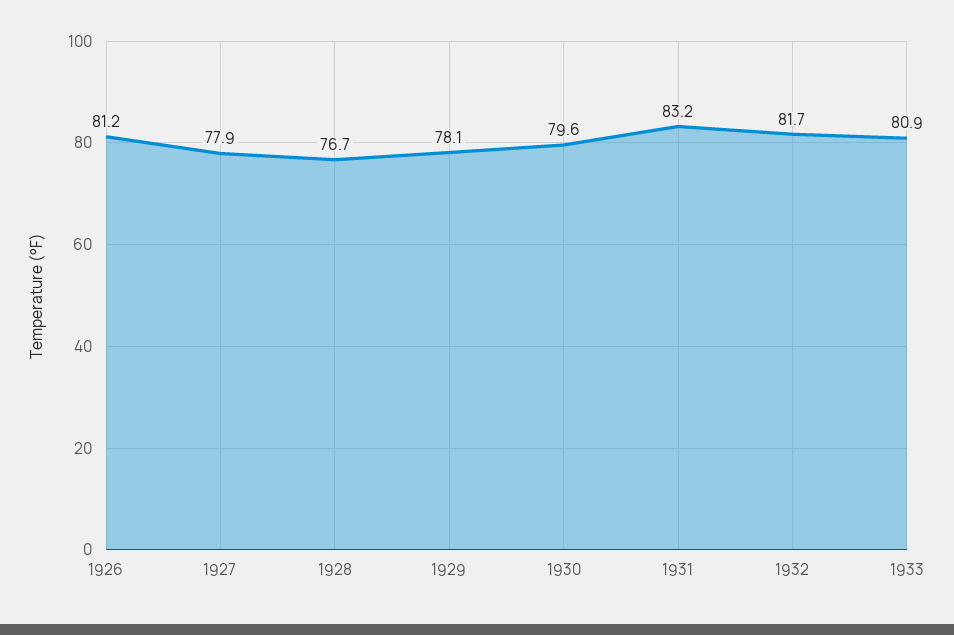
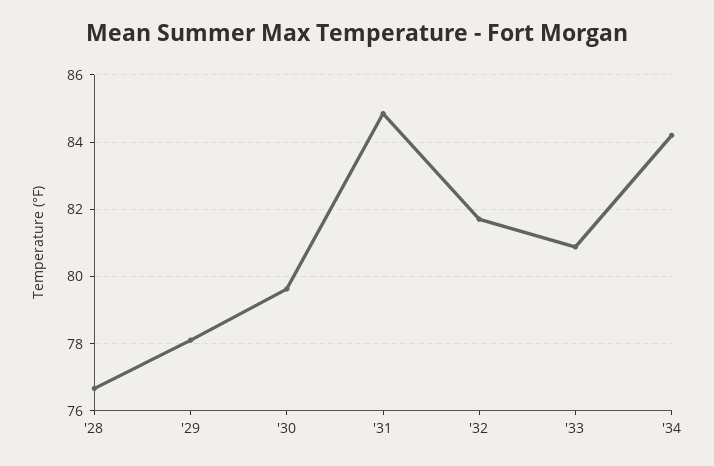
1926: 81.2 -> none
1927: 77.9 -> none
1931: 83.2 -> 84.8
'34: none -> 84.2

